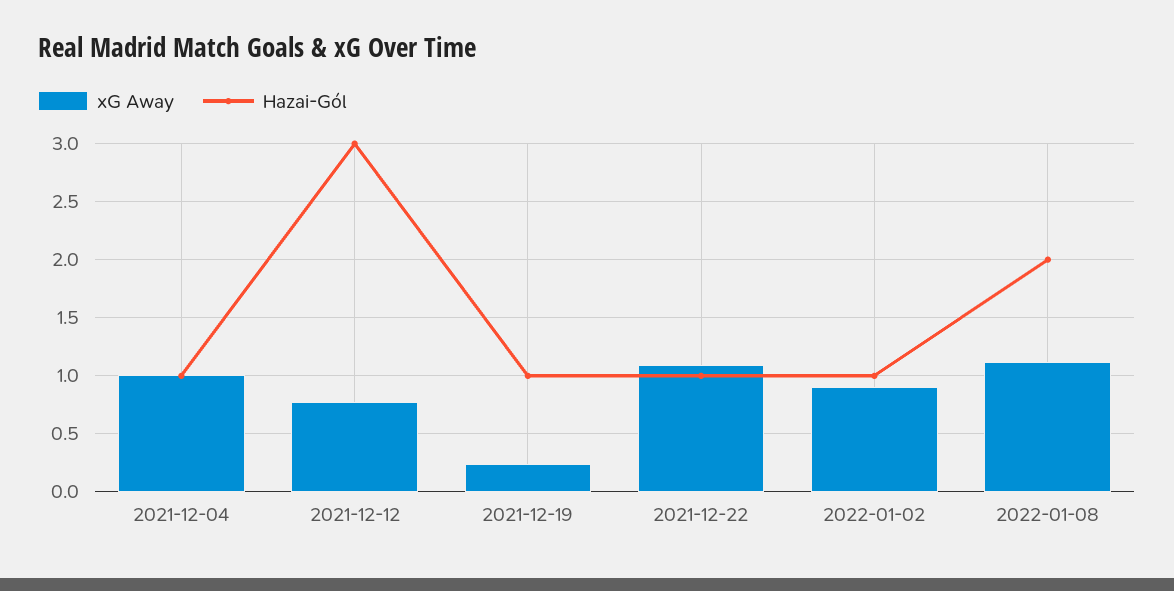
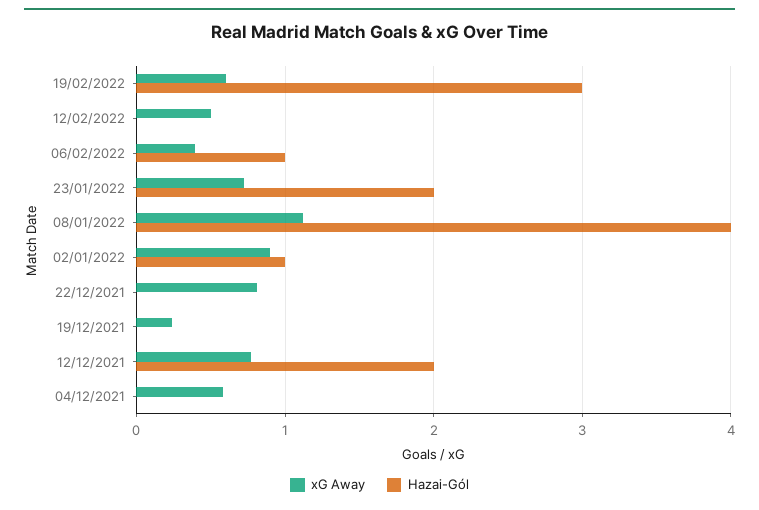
xG Away, 2021-12-04: 1 -> 0.6
Hazai-Gól, 2021-12-04: 1 -> 0
Hazai-Gól, 2021-12-12: 3 -> 2
Hazai-Gól, 2021-12-19: 1 -> 0
xG Away, 2021-12-22: 1.1 -> 0.8
Hazai-Gól, 2021-12-22: 1 -> 0
Hazai-Gól, 2022-01-08: 2 -> 4
xG Away, 19/02/2022: none -> 0.6
Hazai-Gól, 19/02/2022: none -> 3
xG Away, 12/02/2022: none -> 0.5
Hazai-Gól, 12/02/2022: none -> 0
xG Away, 06/02/2022: none -> 0.4
Hazai-Gól, 06/02/2022: none -> 1
xG Away, 23/01/2022: none -> 0.7
Hazai-Gól, 23/01/2022: none -> 2

